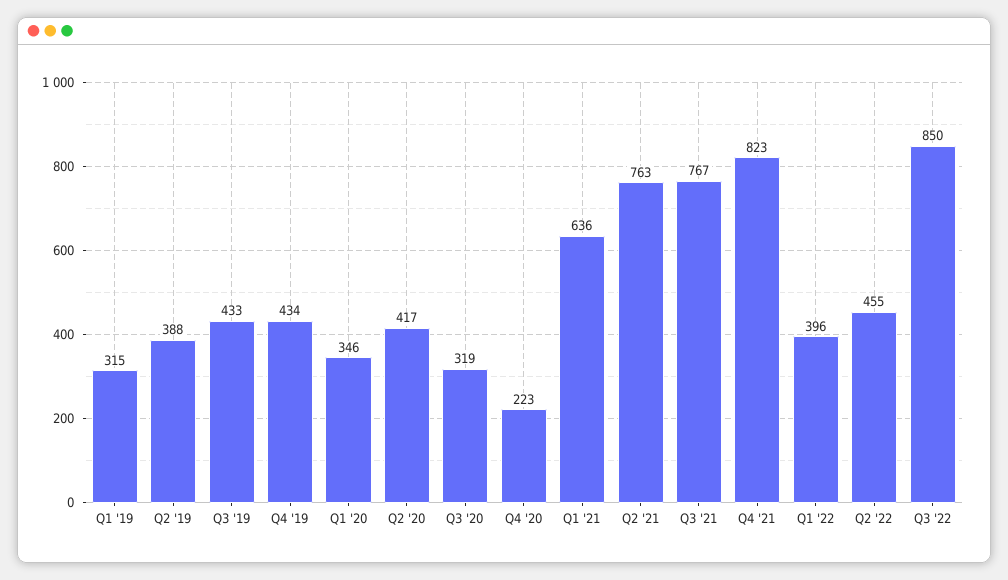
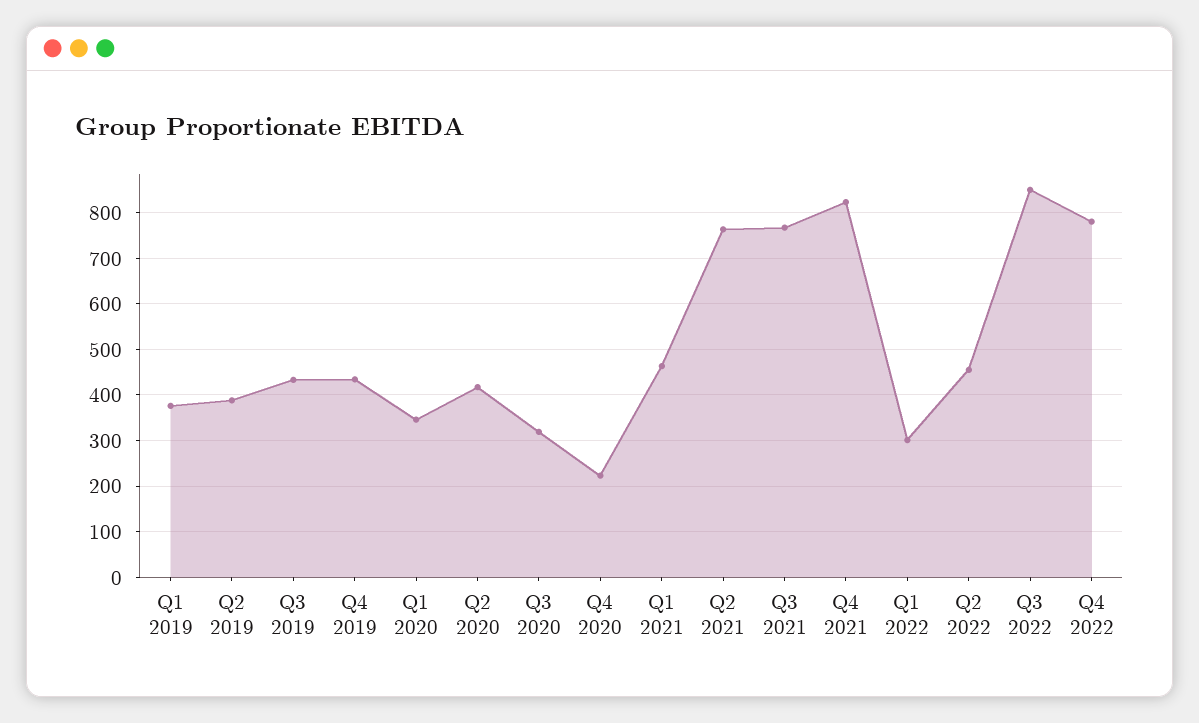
Q1 '19: 315 -> 380
Q1 '21: 636 -> 460
Q1 '22: 396 -> 300
Q4 2022: none -> 780

